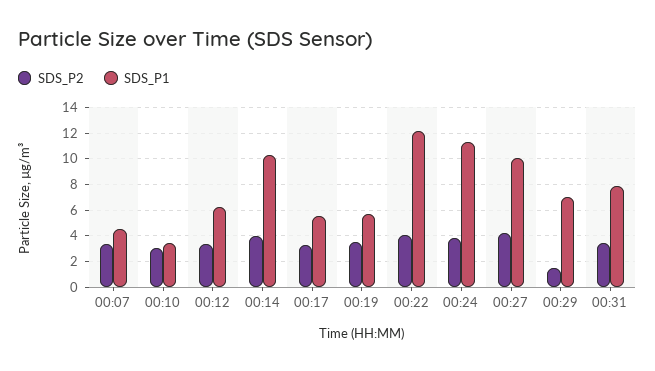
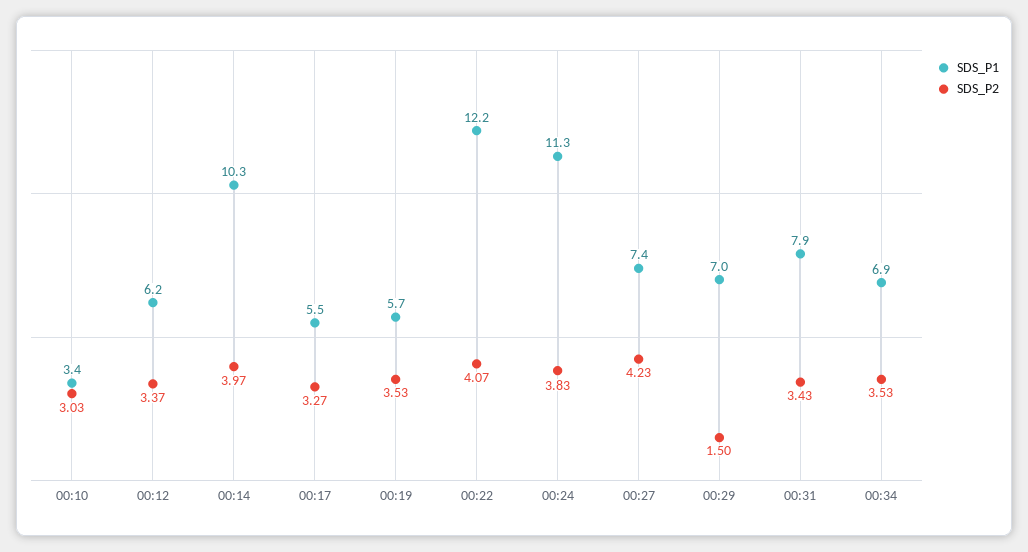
SDS_P2, 00:07: 3.5 -> none
SDS_P1, 00:07: 4.5 -> none
SDS_P1, 00:27: 10 -> 7.4
SDS_P1, 00:34: none -> 6.9
SDS_P2, 00:34: none -> 3.53

